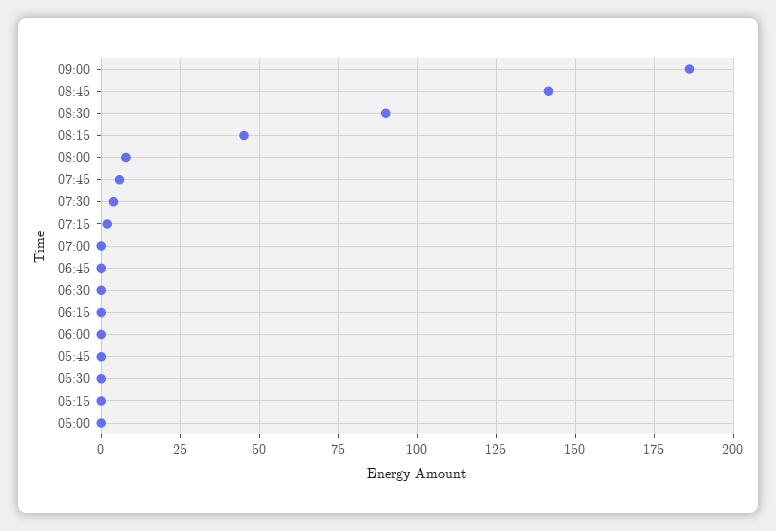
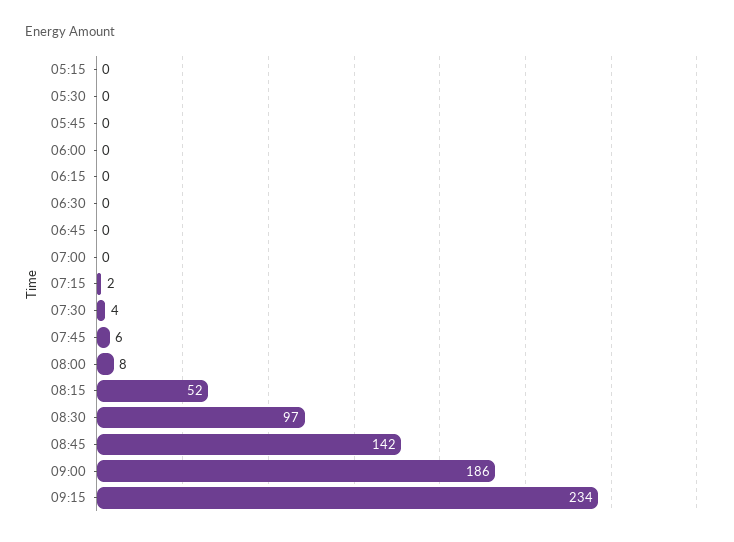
08:30: 90 -> 97
08:15: 45 -> 52
05:00: 0 -> none
09:15: none -> 234

